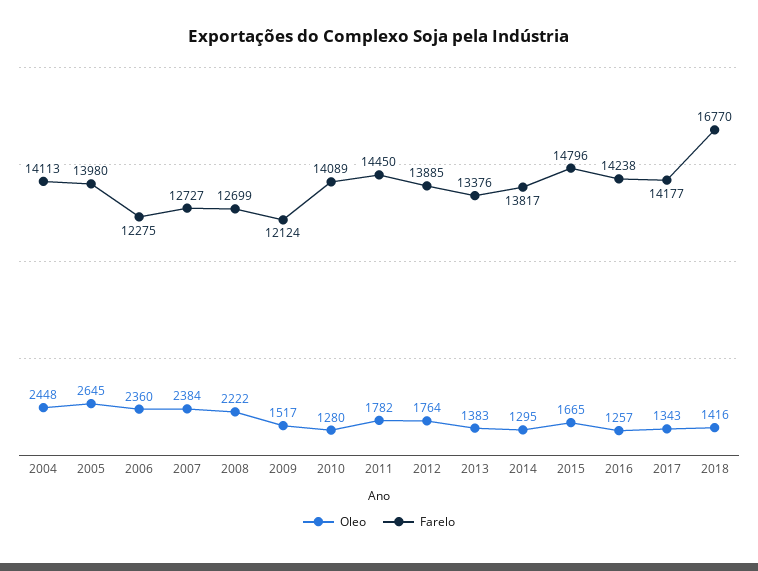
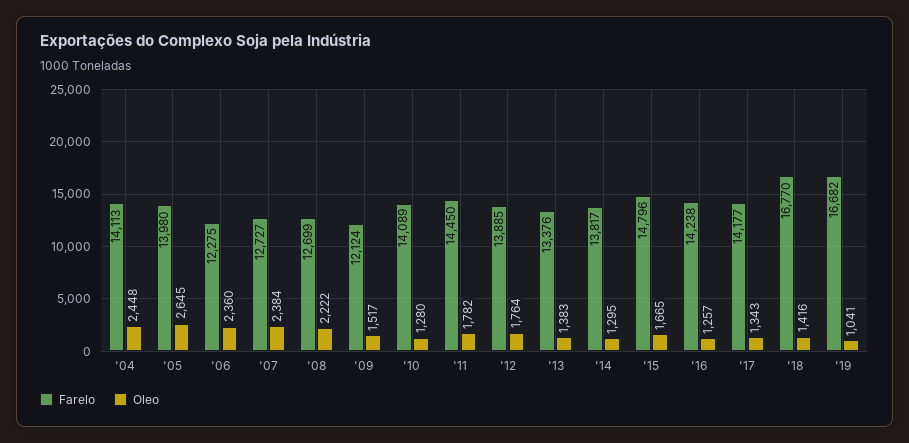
Farelo, '19: none -> 16682
Oleo, '19: none -> 1041

